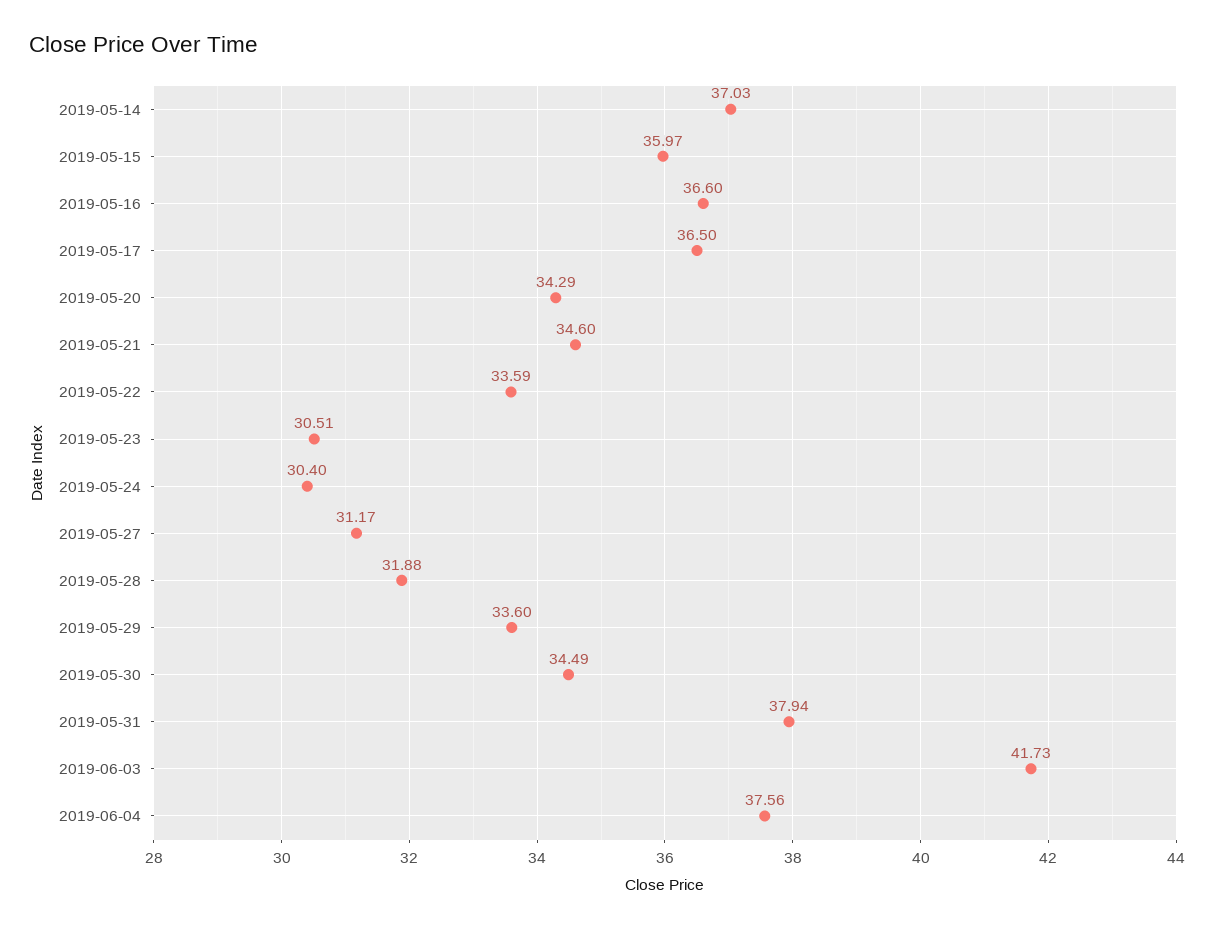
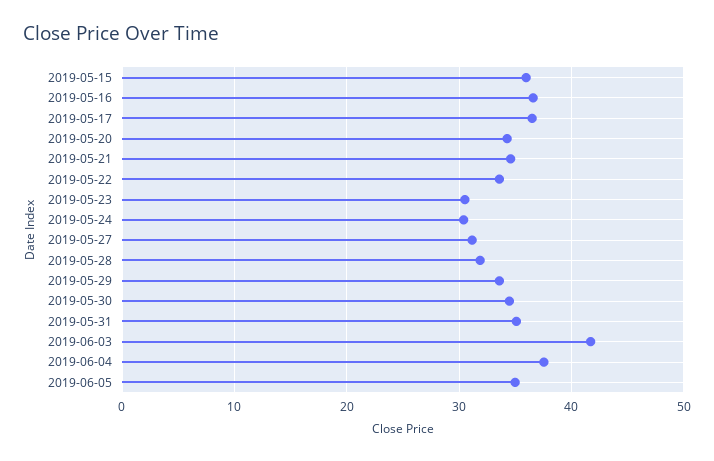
2019-05-14: 37.03 -> none
2019-05-31: 37.94 -> 35
2019-06-05: none -> 35

